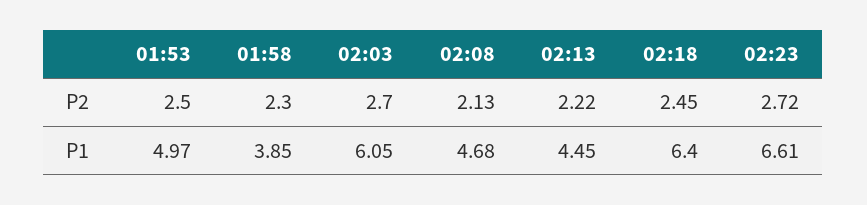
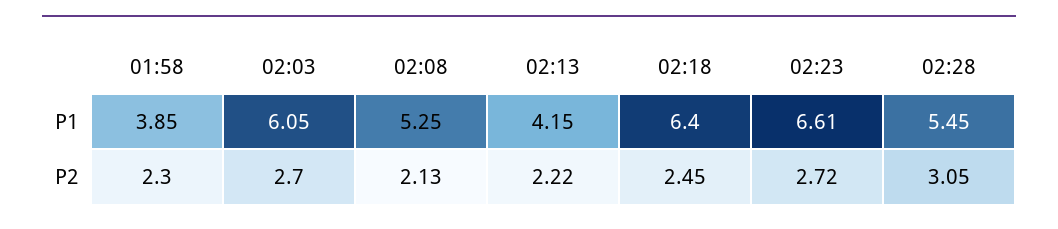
01:53, P2: 2.5 -> none
01:53, P1: 4.97 -> none
02:08, P1: 4.68 -> 5.25
02:13, P1: 4.45 -> 4.15
02:28, P1: none -> 5.45
02:28, P2: none -> 3.05

